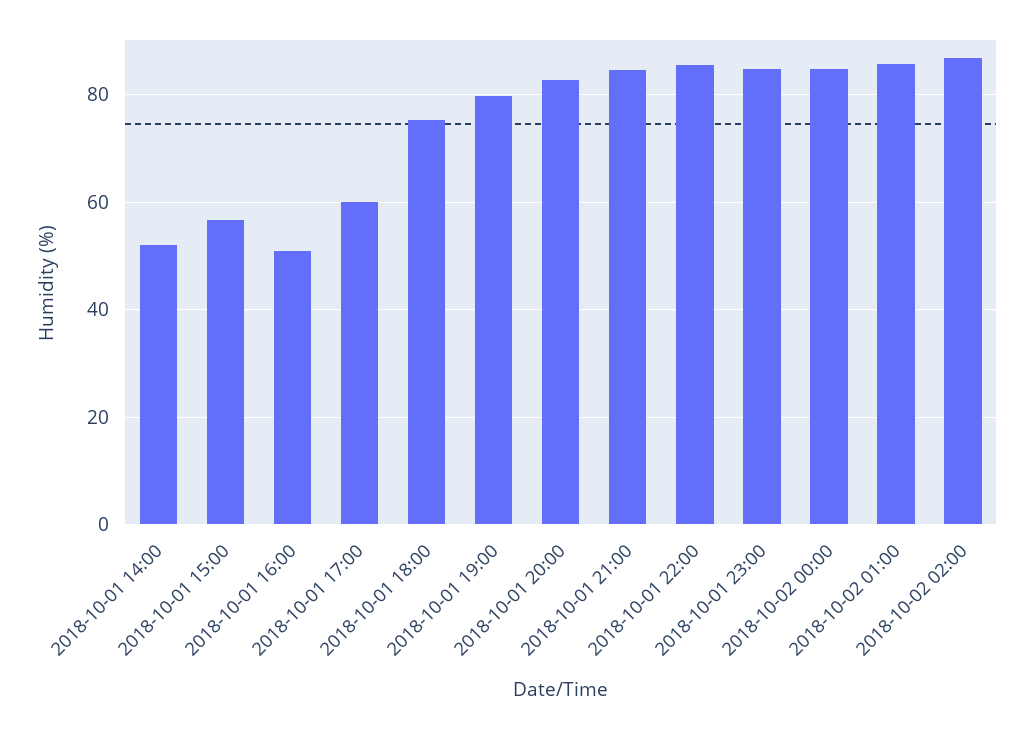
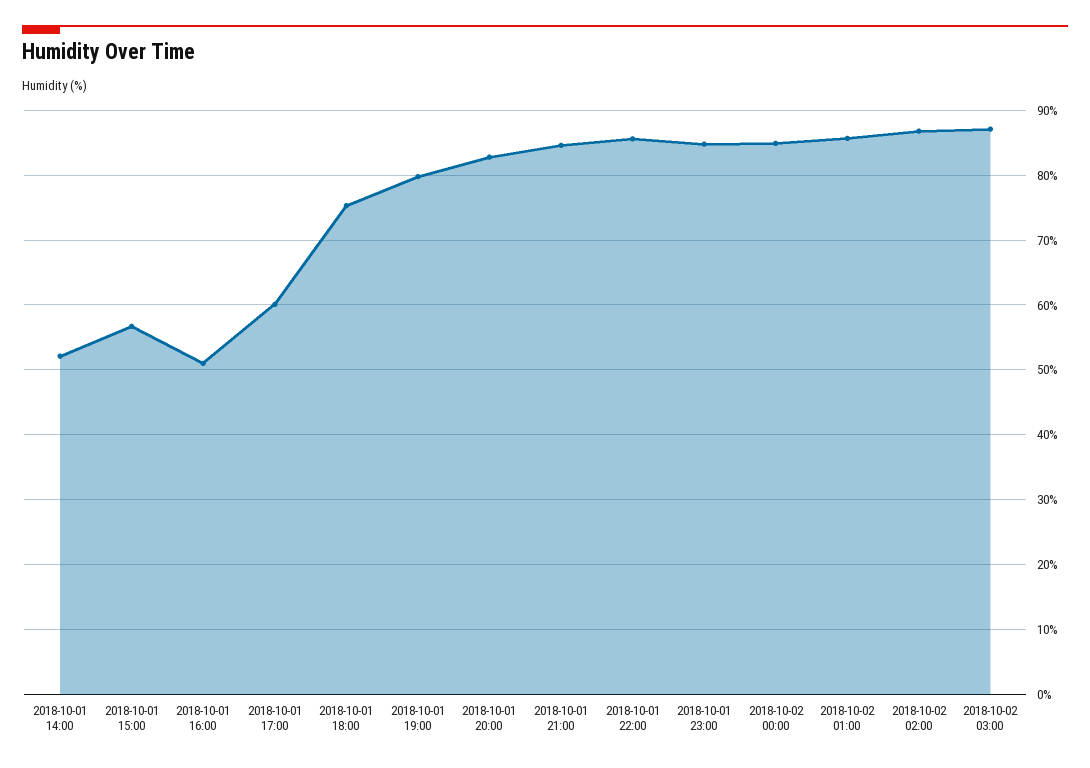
2018-10-02 03:00: none -> 87

